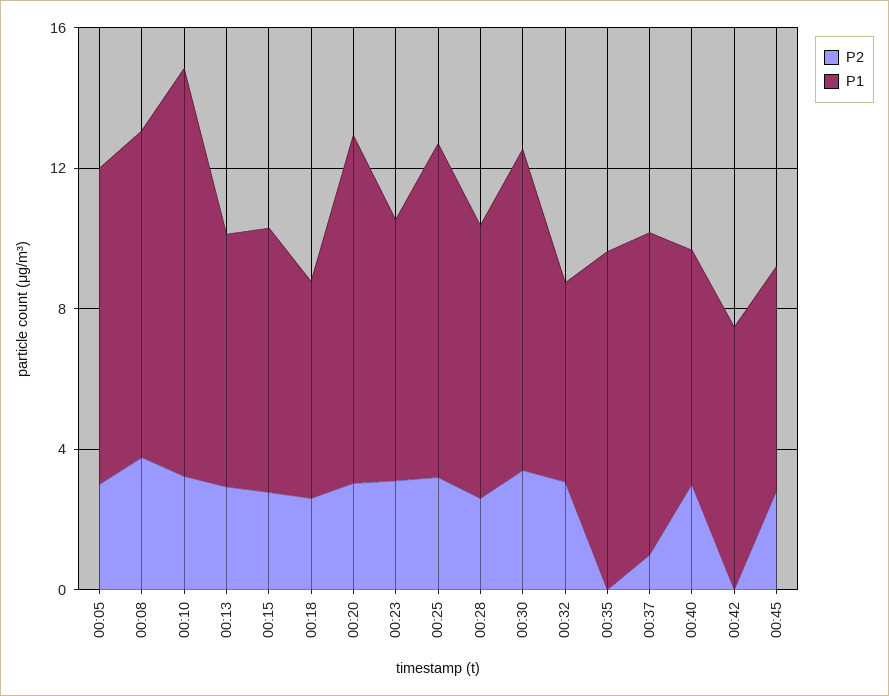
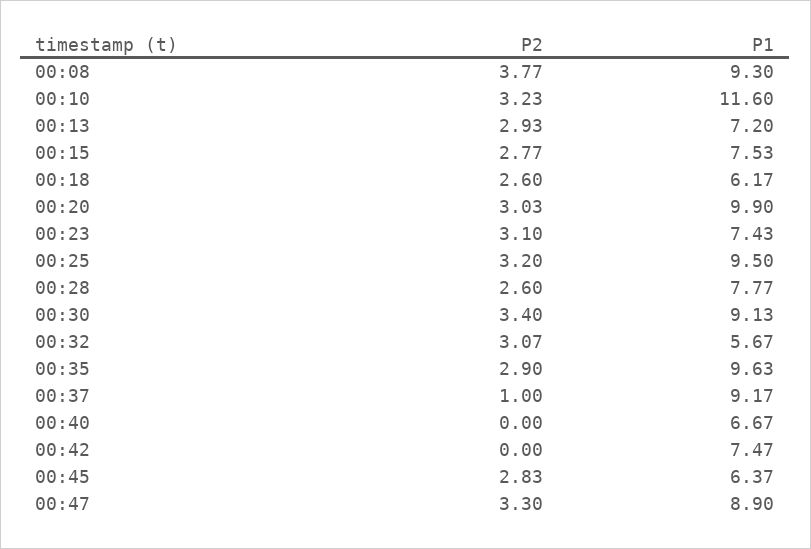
P2, 00:05: 3 -> none
P1, 00:05: 9 -> none
P2, 00:35: 0 -> 2.9
P2, 00:40: 3 -> 0
P2, 00:47: none -> 3.3
P1, 00:47: none -> 8.9

